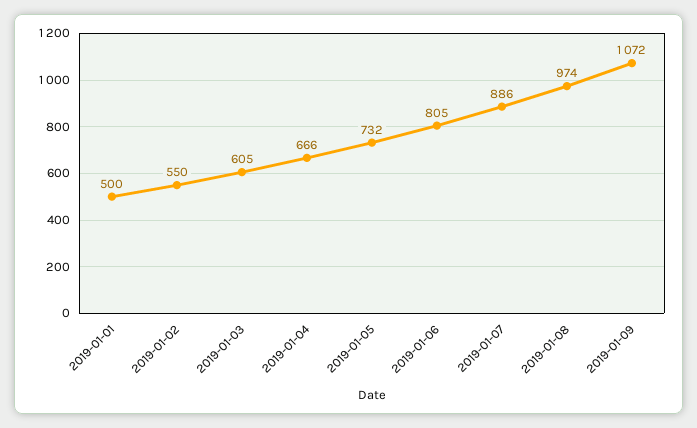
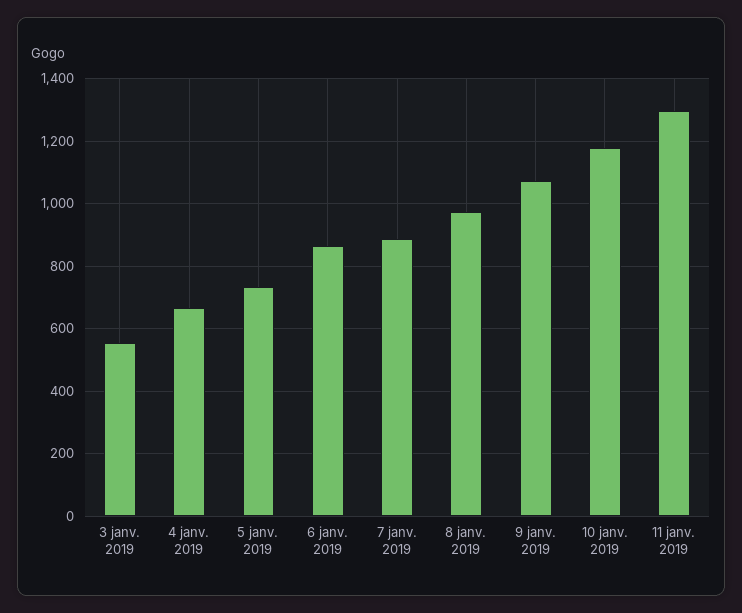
2019-01-01: 500 -> none
2019-01-02: 550 -> none
2019-01-03: 605 -> 560
2019-01-06: 805 -> 860
10 janv. 2019: none -> 1180
11 janv. 2019: none -> 1300

